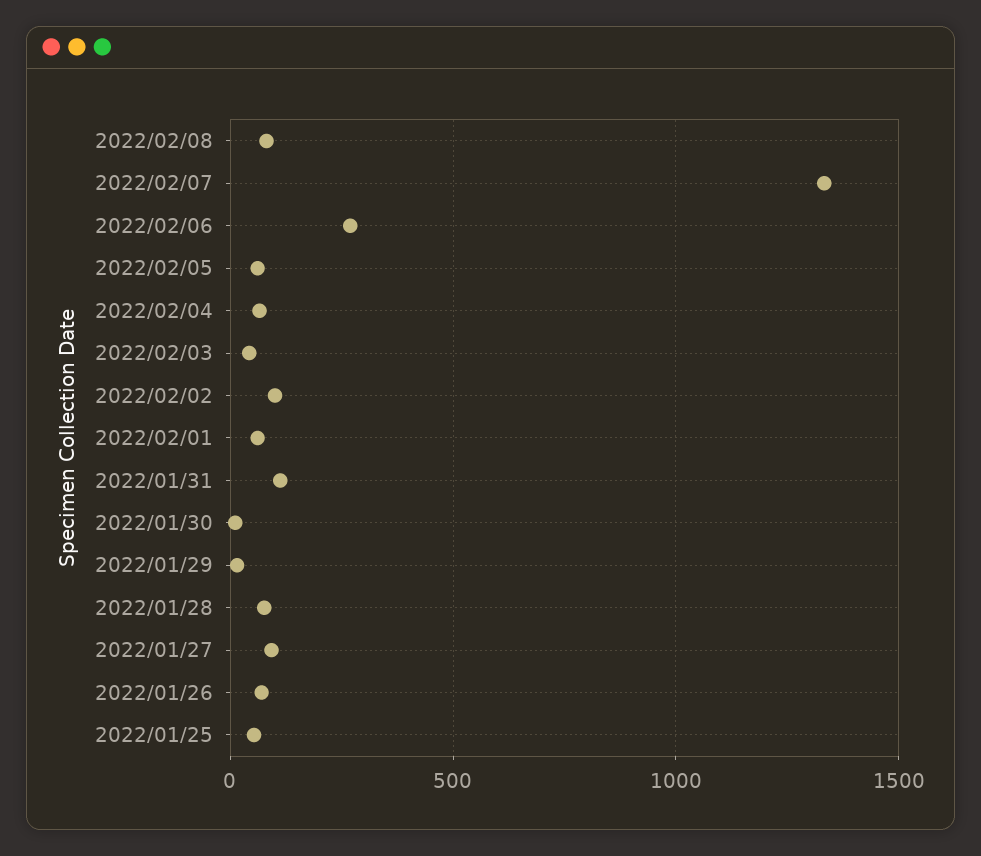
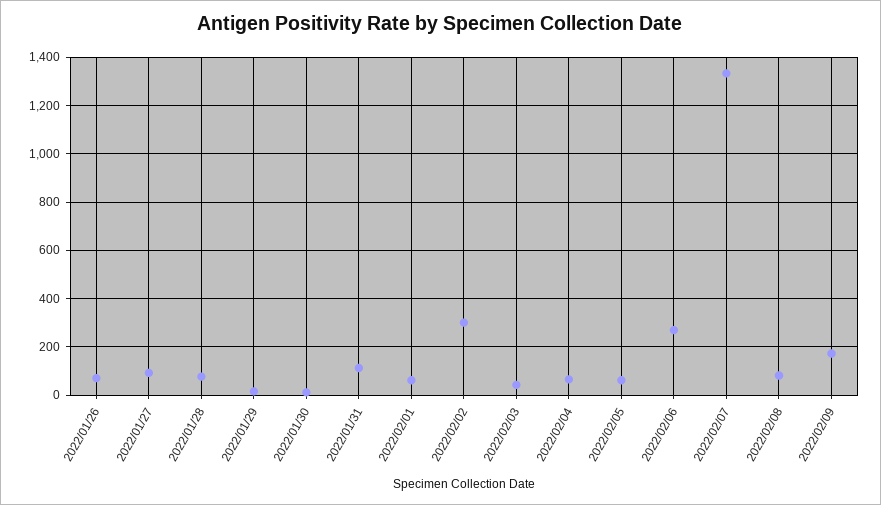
2022/02/02: 100 -> 300
2022/01/25: 50 -> none
2022/02/09: none -> 175

